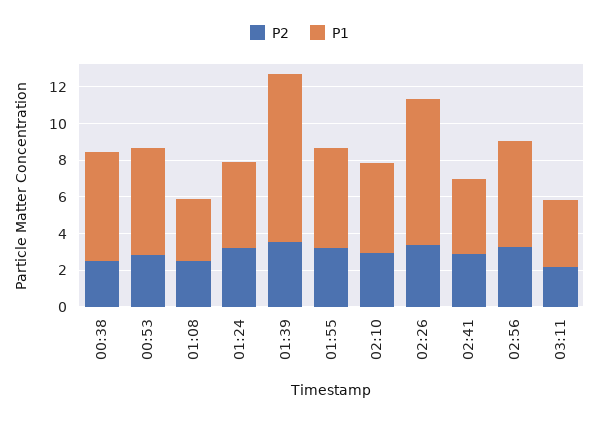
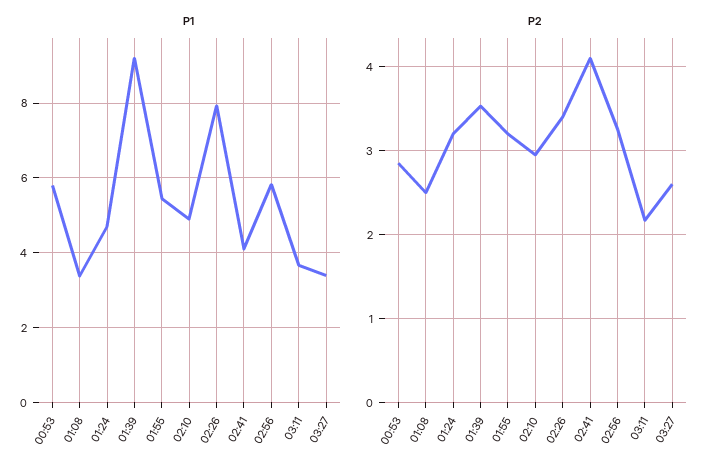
P2, 00:38: 2.5 -> none
P1, 00:38: 6 -> none
P2, 02:41: 3 -> 4.1
P1, 03:27: none -> 3.4
P2, 03:27: none -> 2.6

